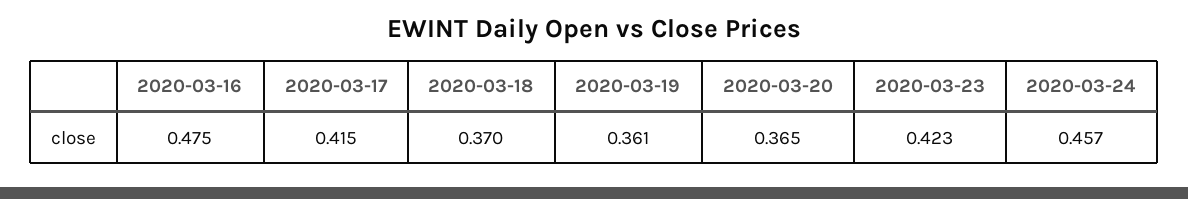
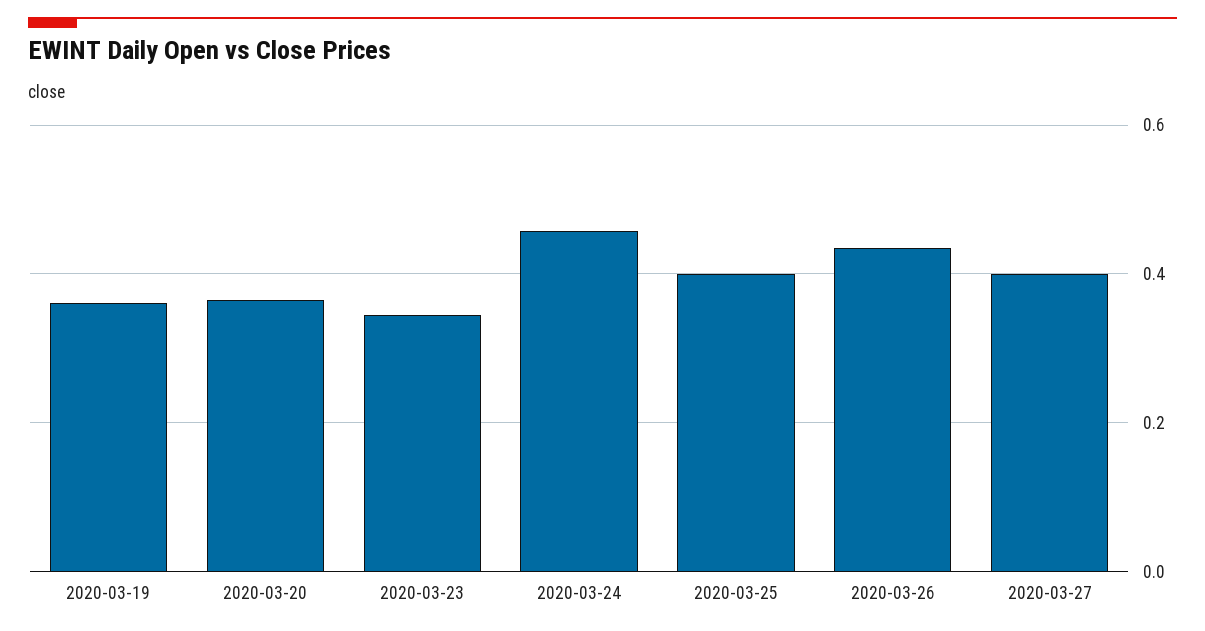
2020-03-16: 0.475 -> none
2020-03-17: 0.415 -> none
2020-03-18: 0.37 -> none
2020-03-23: 0.423 -> 0.34
2020-03-25: none -> 0.4
2020-03-26: none -> 0.44
2020-03-27: none -> 0.4

